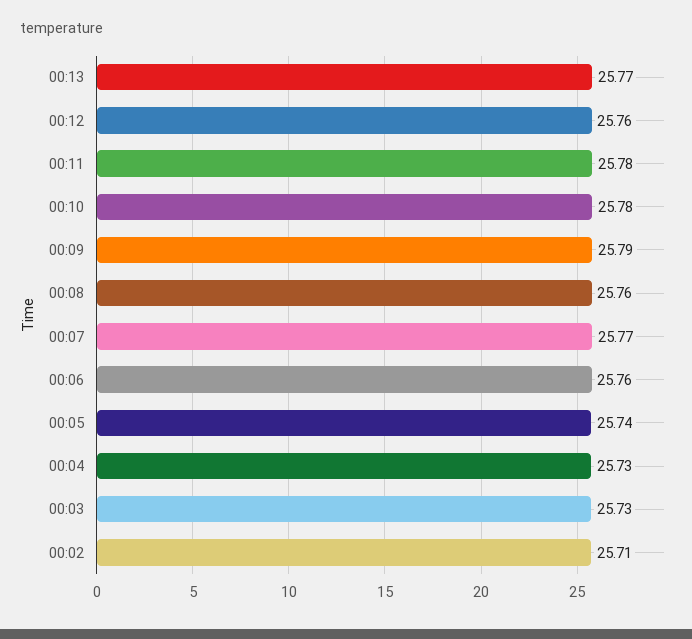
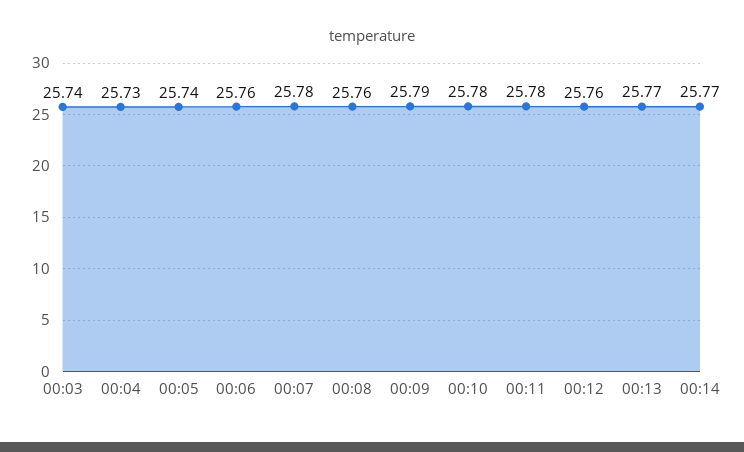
00:07: 25.77 -> 25.78
00:03: 25.73 -> 25.74
00:02: 25.71 -> none
00:14: none -> 25.77

